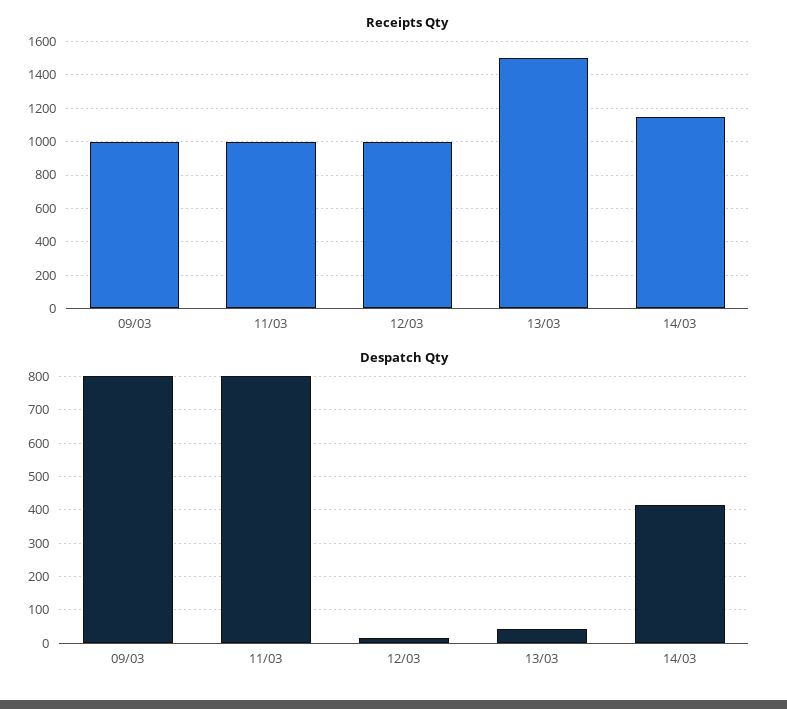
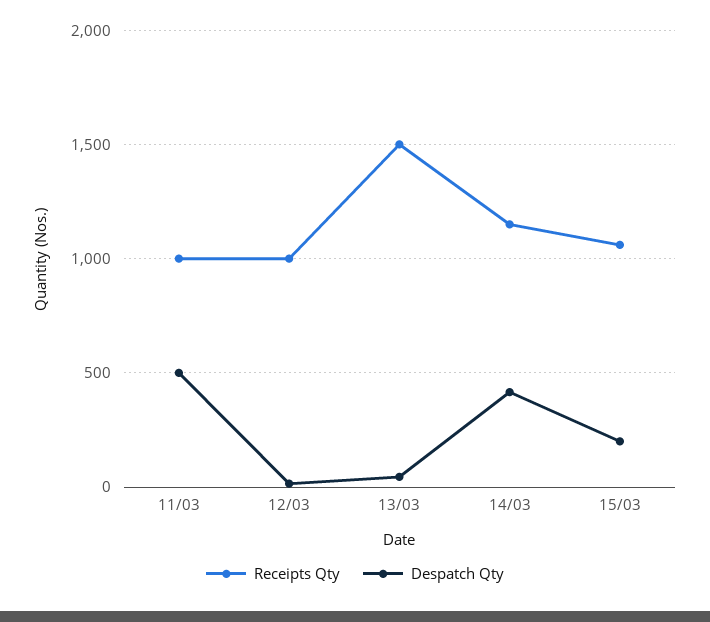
Receipts Qty, 09/03: 1000 -> none
Despatch Qty, 09/03: 800 -> none
Despatch Qty, 11/03: 800 -> 500
Receipts Qty, 15/03: none -> 1050
Despatch Qty, 15/03: none -> 200

